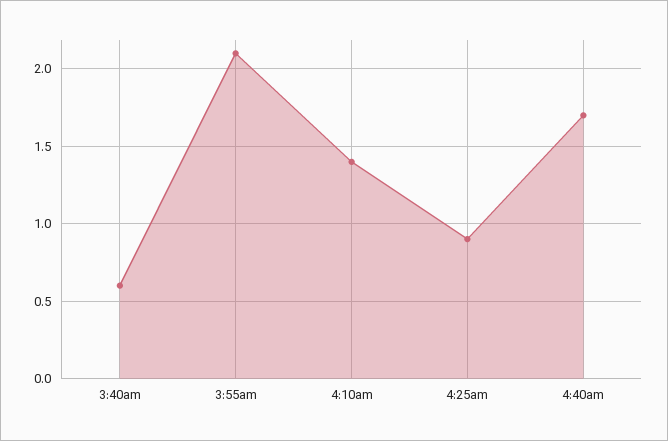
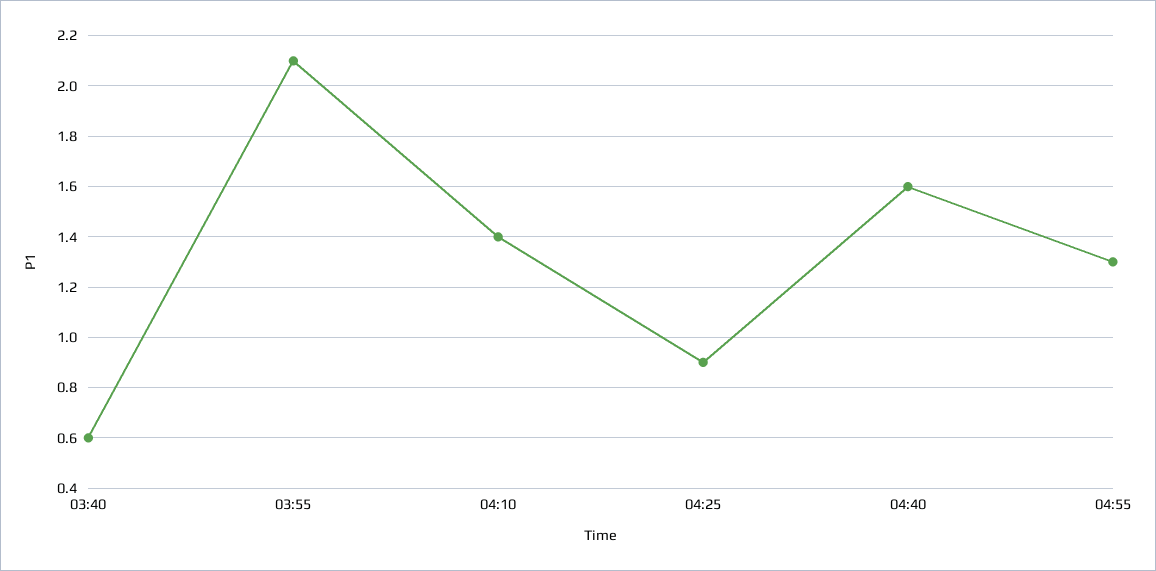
4:40am: 1.7 -> 1.6
04:55: none -> 1.3

